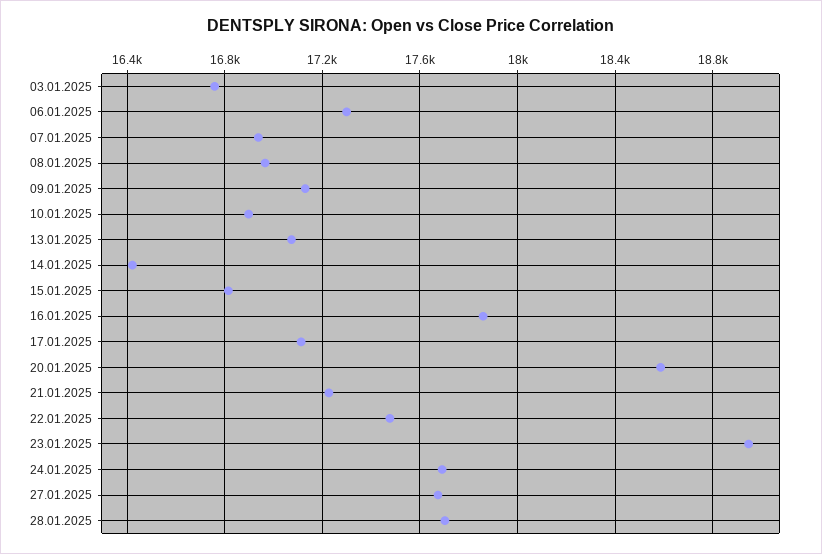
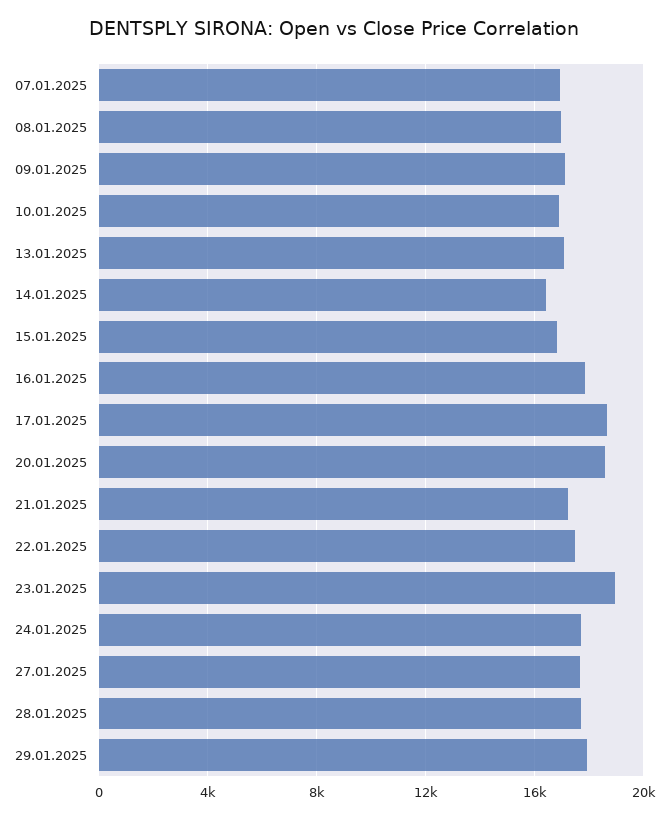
03.01.2025: 16750 -> none
06.01.2025: 17300 -> none
17.01.2025: 17100 -> 18500
29.01.2025: none -> 18000

